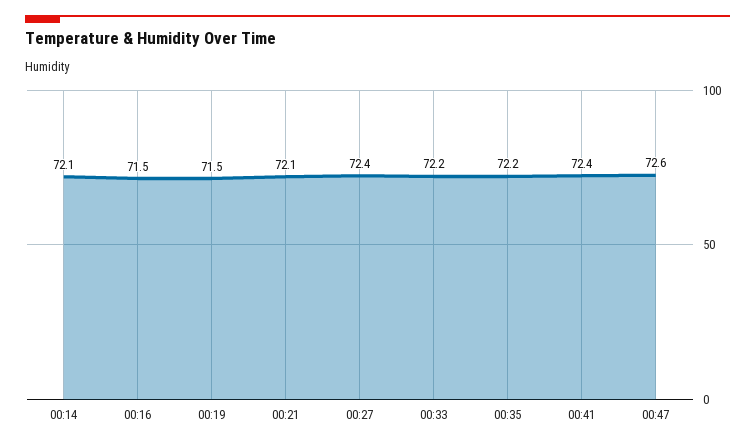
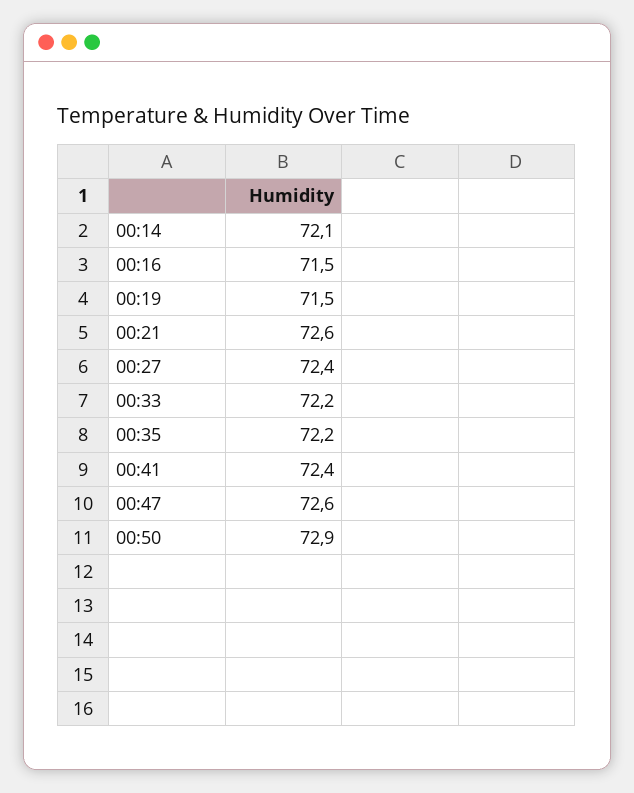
00:21: 72.1 -> 72.6
00:50: none -> 72.9

